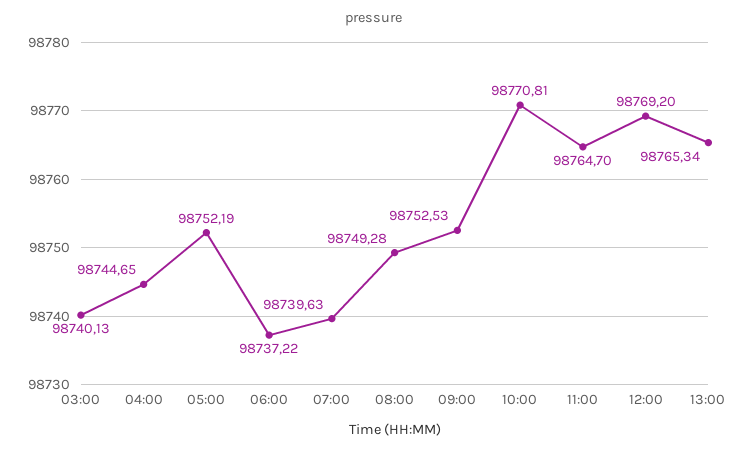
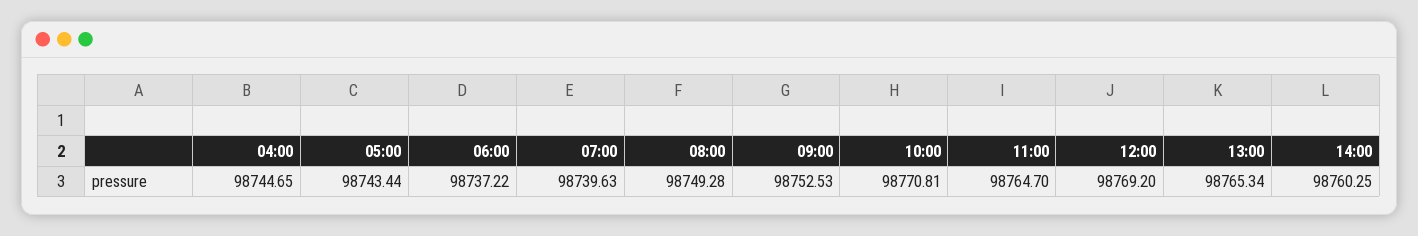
03:00: 98740.13 -> none
05:00: 98752.19 -> 98743.44
14:00: none -> 98760.25

